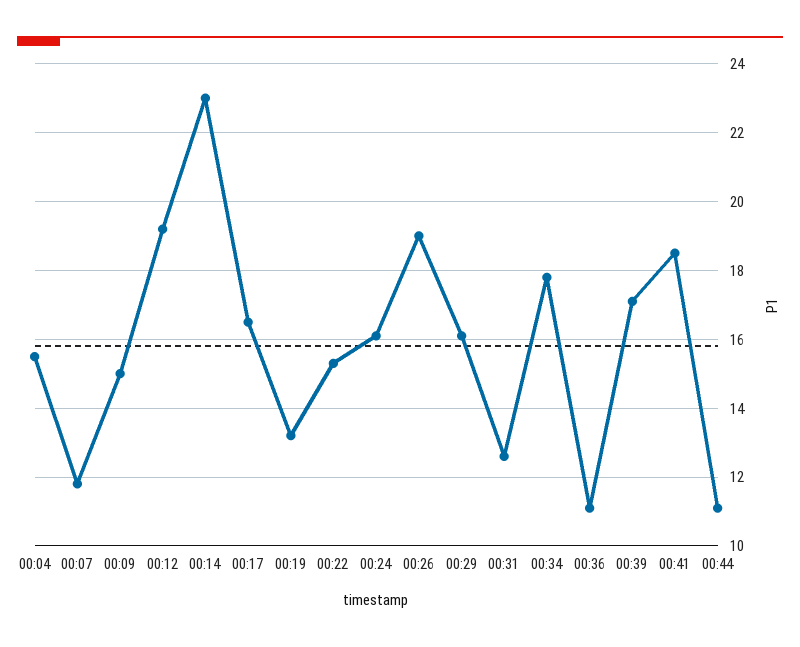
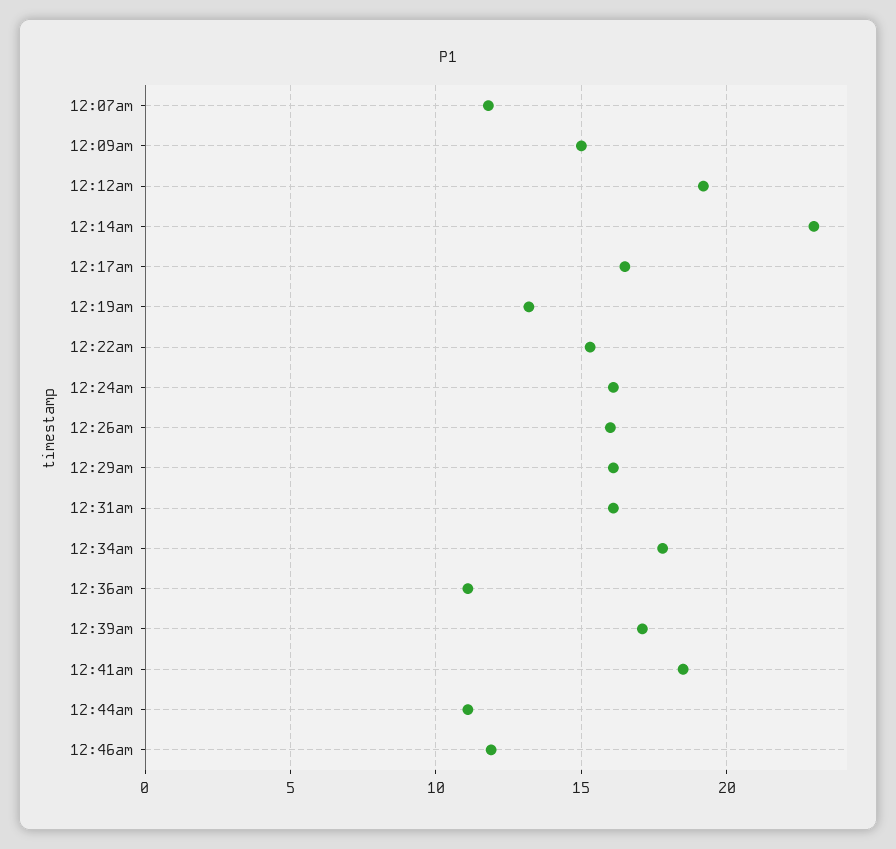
00:04: 15.5 -> none
00:26: 19 -> 16
00:31: 12.5 -> 16
12:46am: none -> 12

